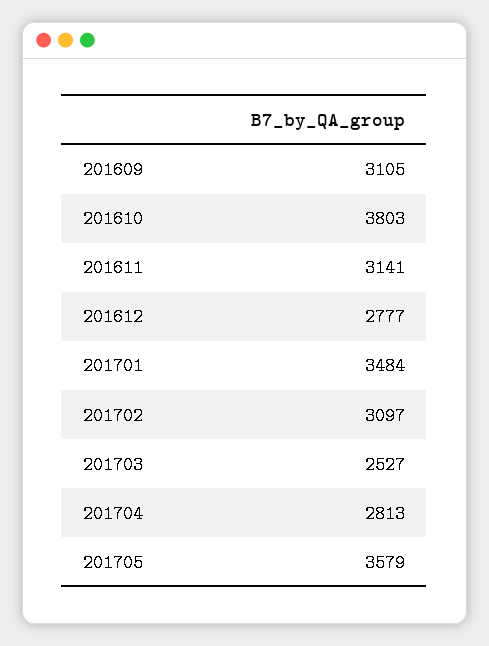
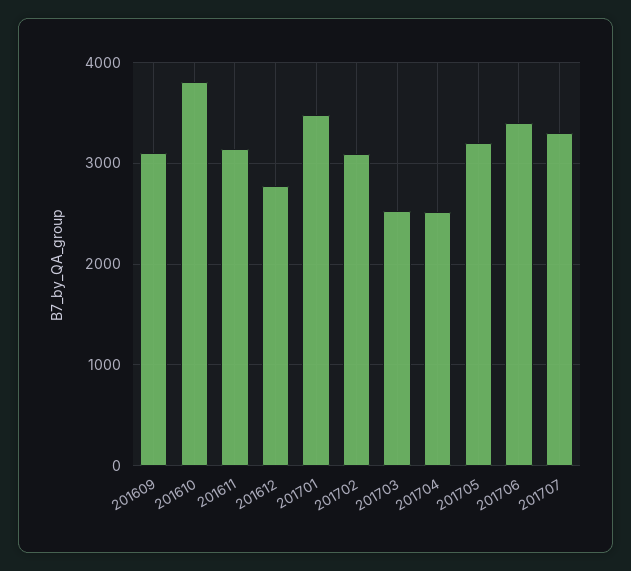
201704: 2813 -> 2500
201705: 3579 -> 3200
201706: none -> 3400
201707: none -> 3300

